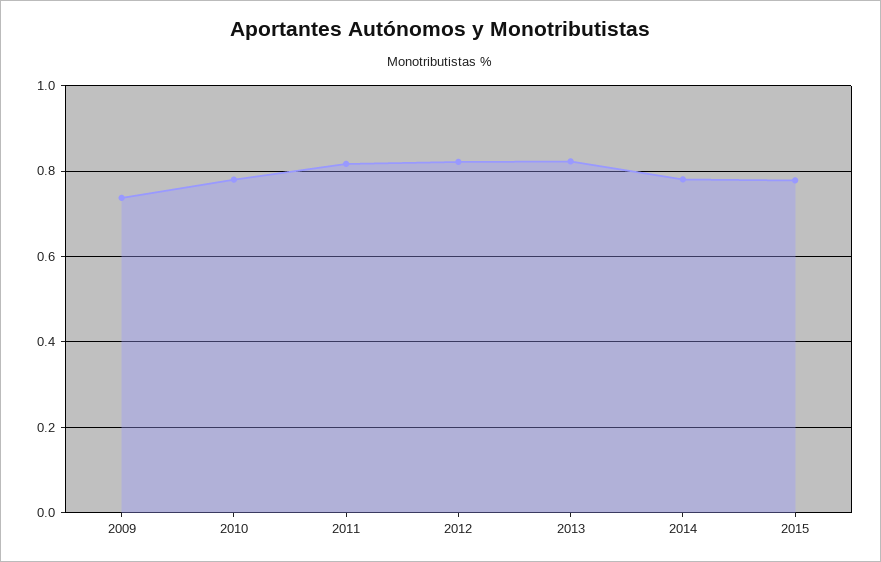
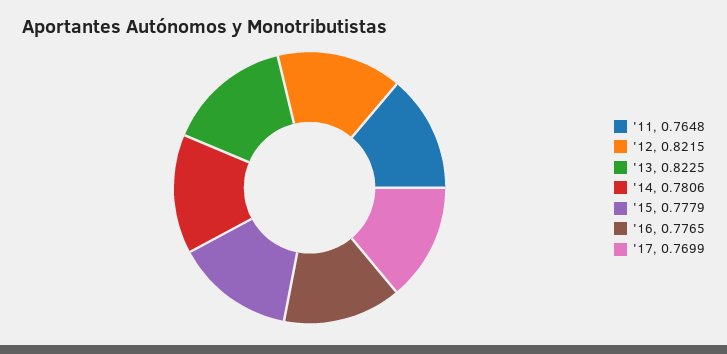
2009: 0.74 -> none
2010: 0.78 -> none
2011: 0.82 -> 0.7648
'16: none -> 0.7765
'17: none -> 0.7699

